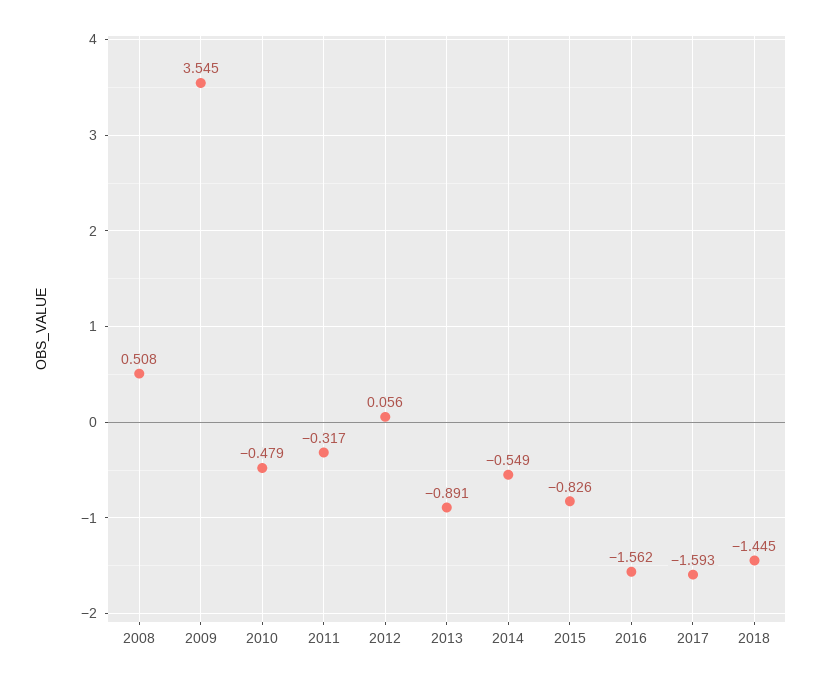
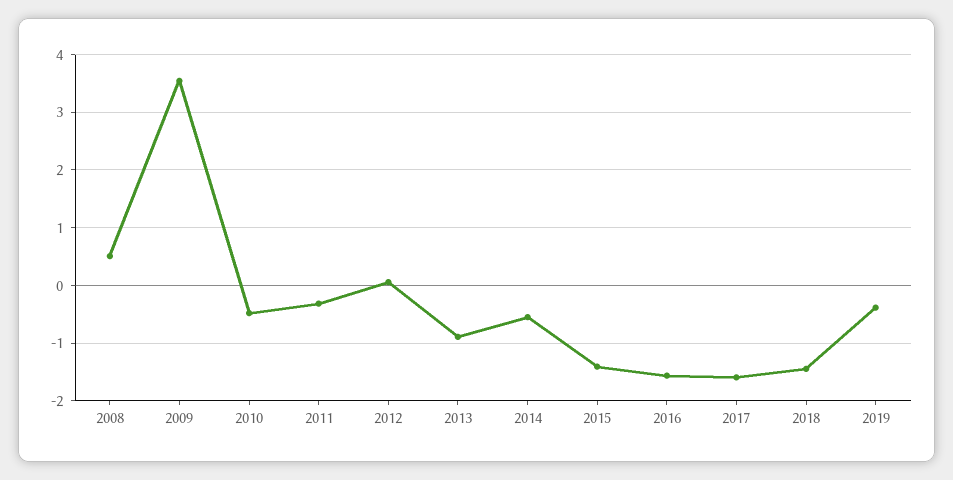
2015: -0.826 -> -1.4
2019: none -> -0.4

